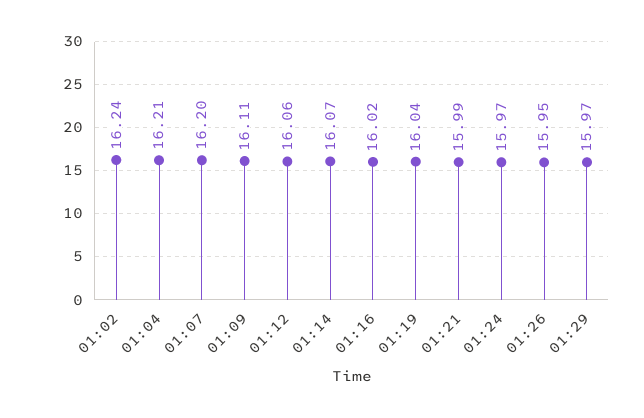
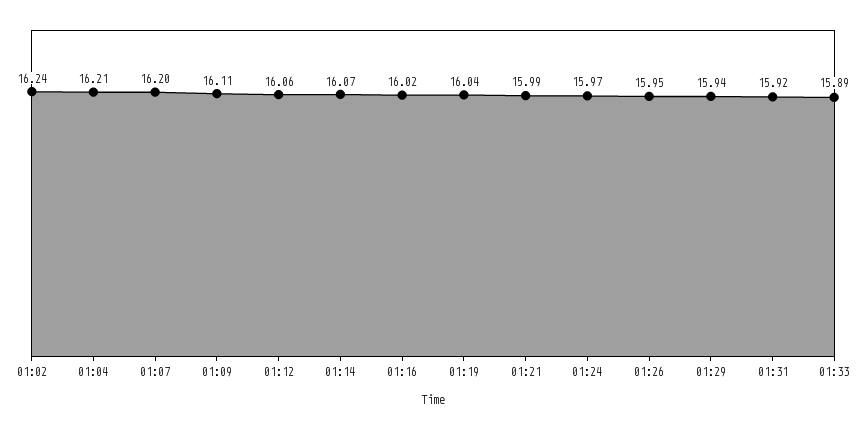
01:29: 15.97 -> 15.94
01:31: none -> 15.92
01:33: none -> 15.89

